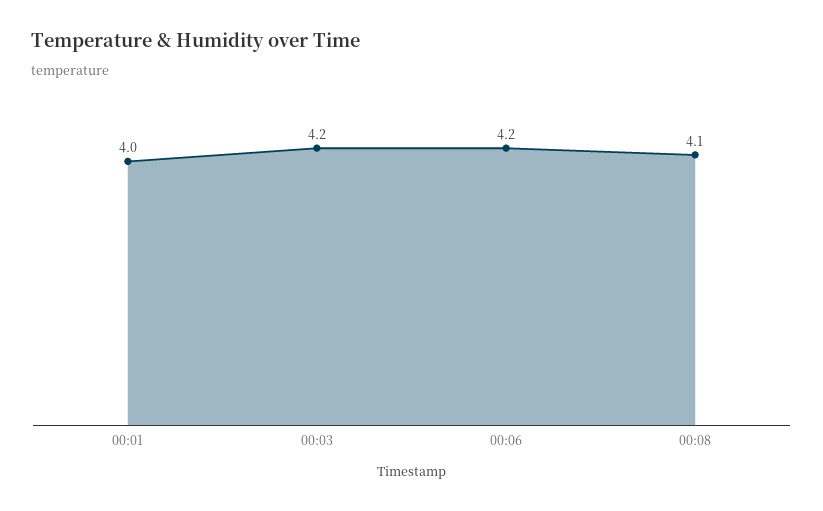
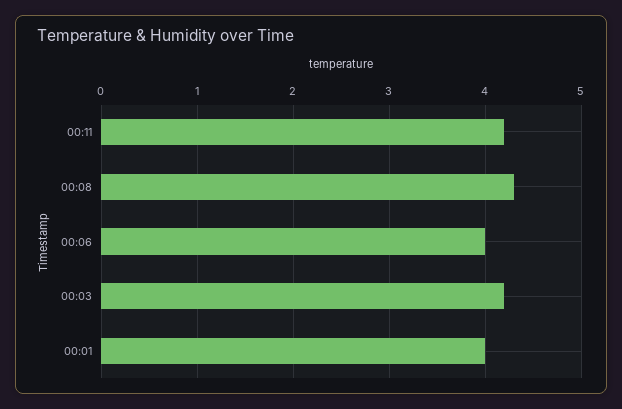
00:06: 4.2 -> 4
00:08: 4.1 -> 4.3
00:11: none -> 4.2

